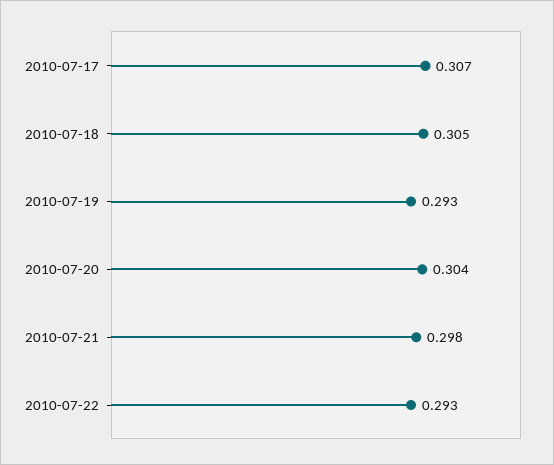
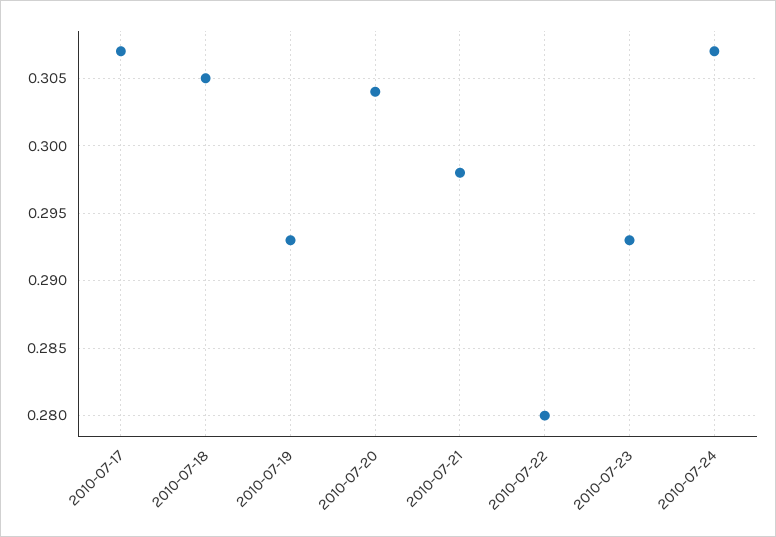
2010-07-22: 0.293 -> 0.28
2010-07-23: none -> 0.293
2010-07-24: none -> 0.307

